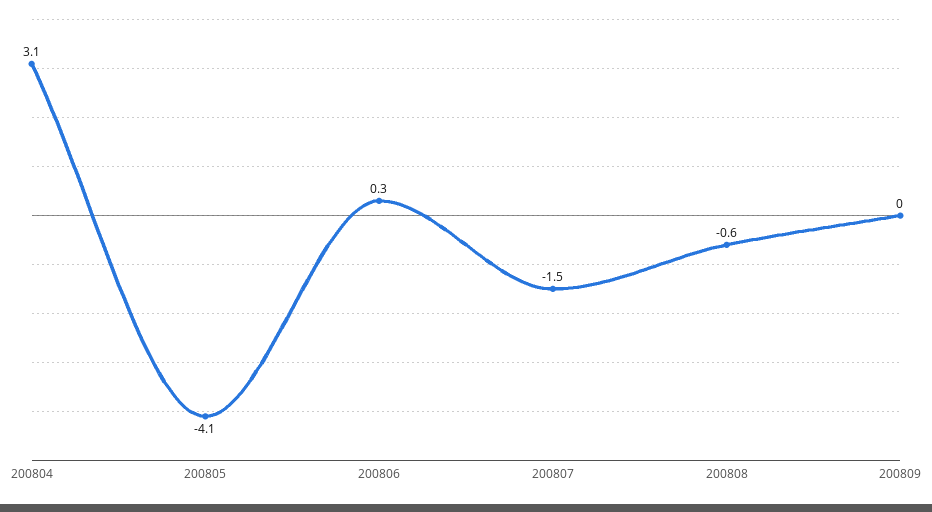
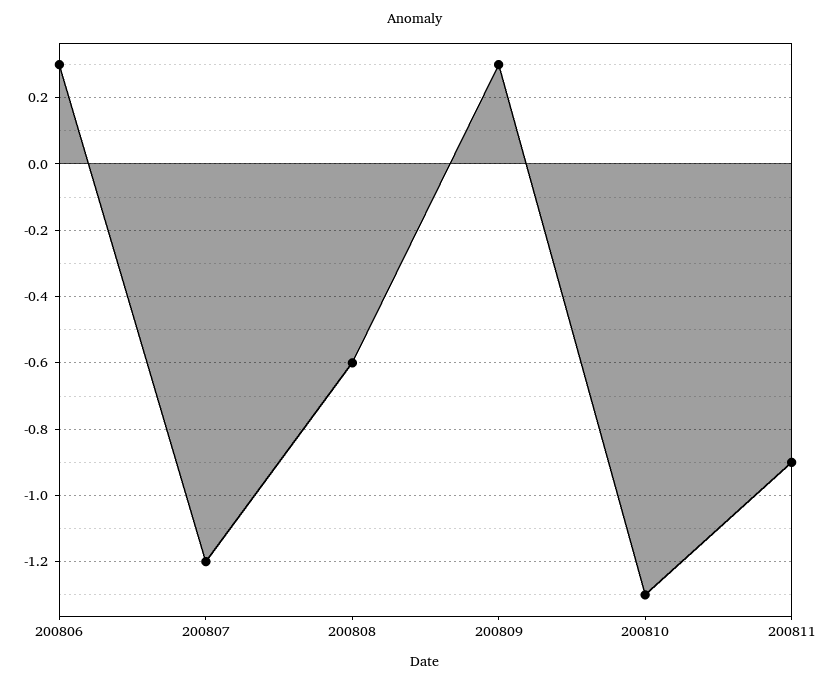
200804: 3.1 -> none
200805: -4.1 -> none
200807: -1.5 -> -1.2
200809: 0 -> 0.3
200810: none -> -1.3
200811: none -> -0.9

